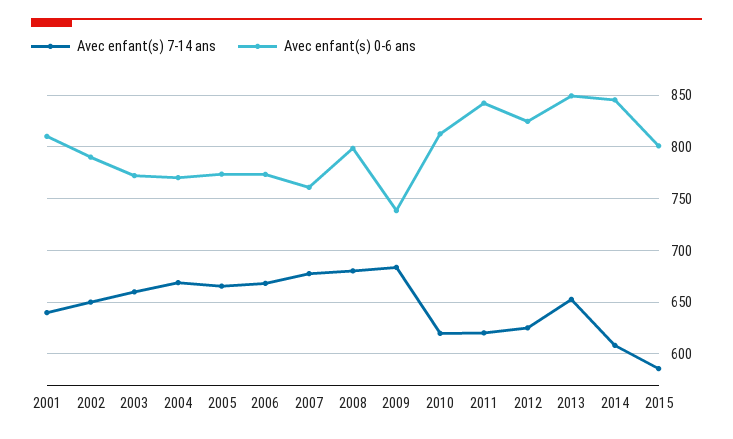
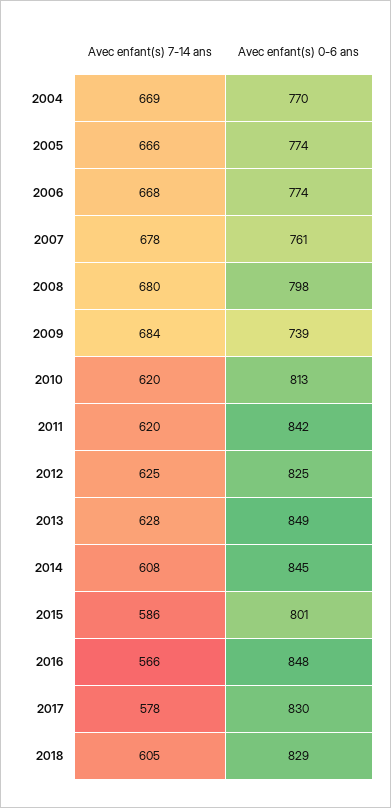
Avec enfant(s) 7-14 ans, 2001: 640 -> none
Avec enfant(s) 0-6 ans, 2001: 810 -> none
Avec enfant(s) 7-14 ans, 2002: 650 -> none
Avec enfant(s) 0-6 ans, 2002: 790 -> none
Avec enfant(s) 7-14 ans, 2003: 660 -> none
Avec enfant(s) 0-6 ans, 2003: 770 -> none
Avec enfant(s) 7-14 ans, 2013: 650 -> 628
Avec enfant(s) 7-14 ans, 2016: none -> 566
Avec enfant(s) 0-6 ans, 2016: none -> 848
Avec enfant(s) 7-14 ans, 2017: none -> 578
Avec enfant(s) 0-6 ans, 2017: none -> 830
Avec enfant(s) 7-14 ans, 2018: none -> 605
Avec enfant(s) 0-6 ans, 2018: none -> 829

